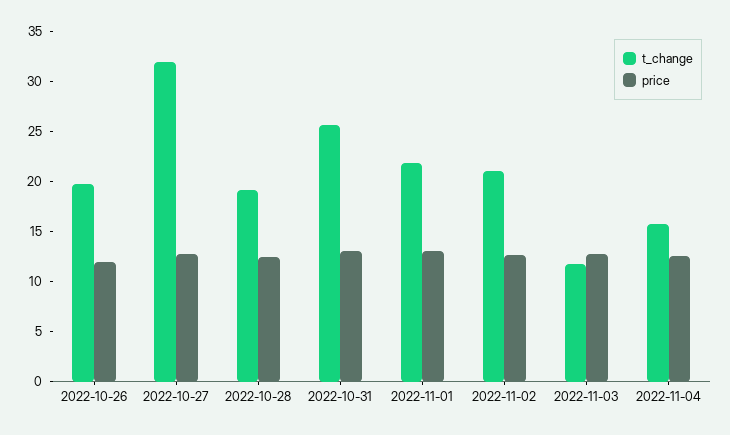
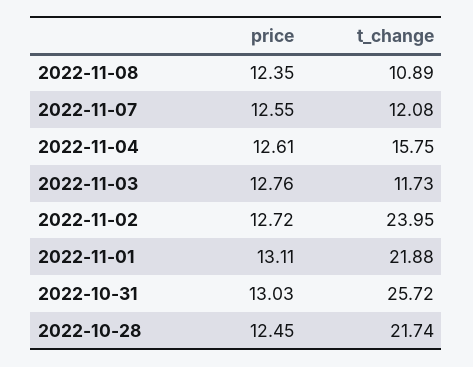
t_change, 2022-10-26: 20 -> none
price, 2022-10-26: 12 -> none
t_change, 2022-10-27: 32 -> none
price, 2022-10-27: 13 -> none
t_change, 2022-10-28: 19 -> 21.74
t_change, 2022-11-02: 21 -> 23.95
price, 2022-11-08: none -> 12.35
t_change, 2022-11-08: none -> 10.89
price, 2022-11-07: none -> 12.55
t_change, 2022-11-07: none -> 12.08

